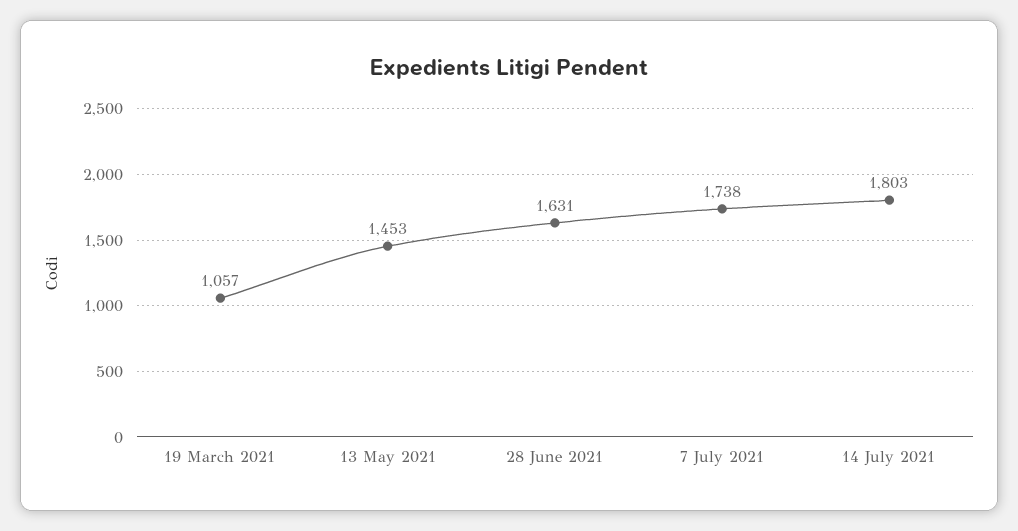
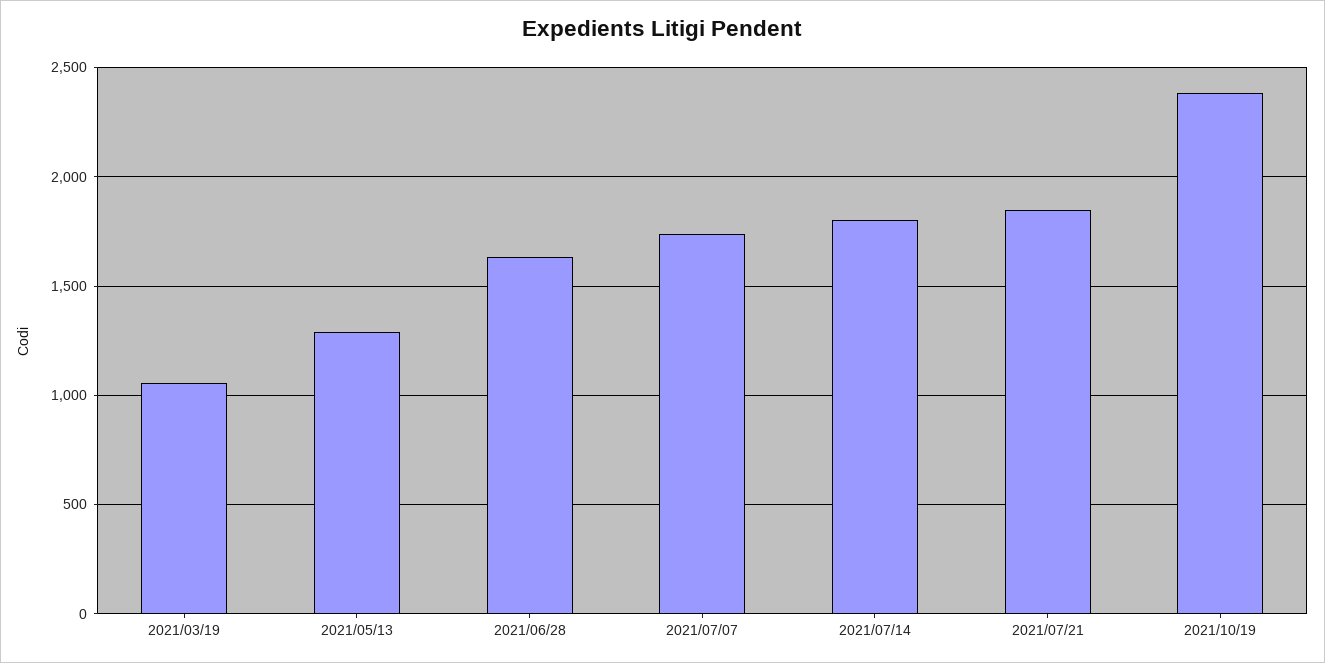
13 May 2021: 1453 -> 1300
2021/07/21: none -> 1850
2021/10/19: none -> 2400

